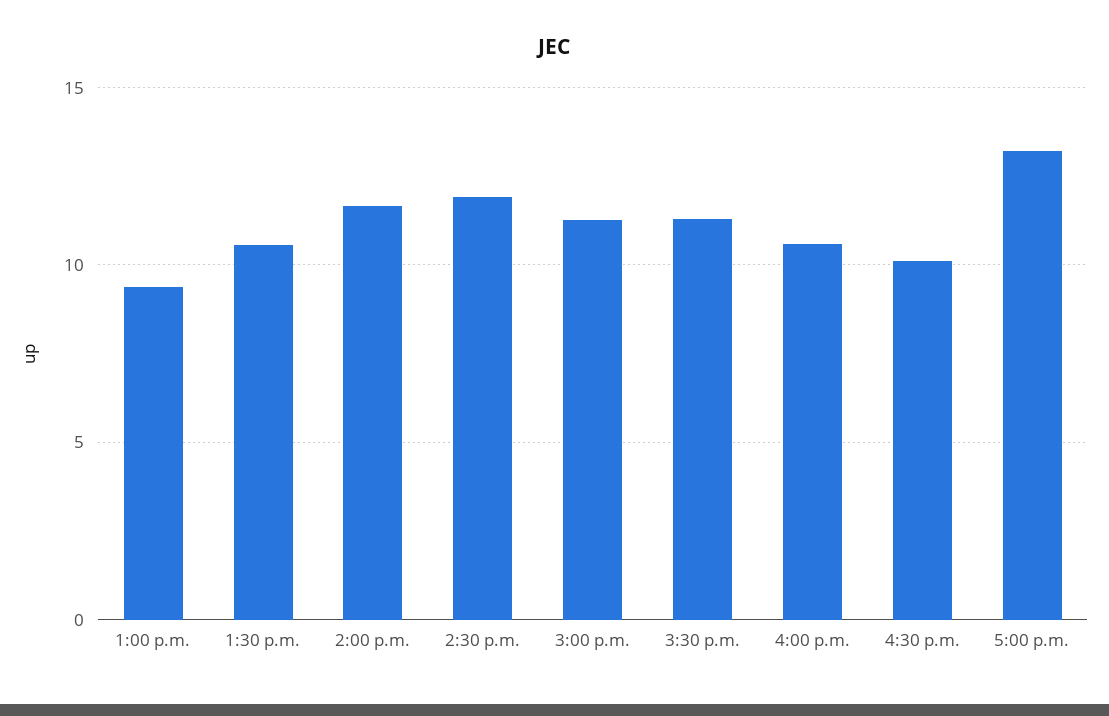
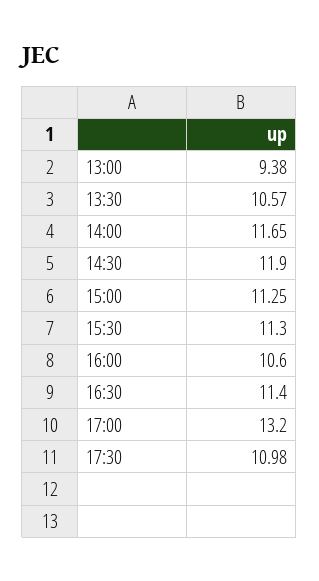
4:30 p.m.: 10 -> 11.4
17:30: none -> 10.98

